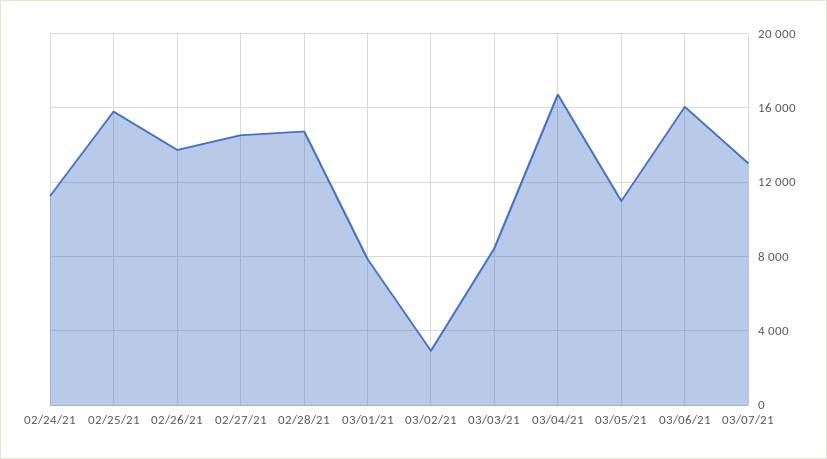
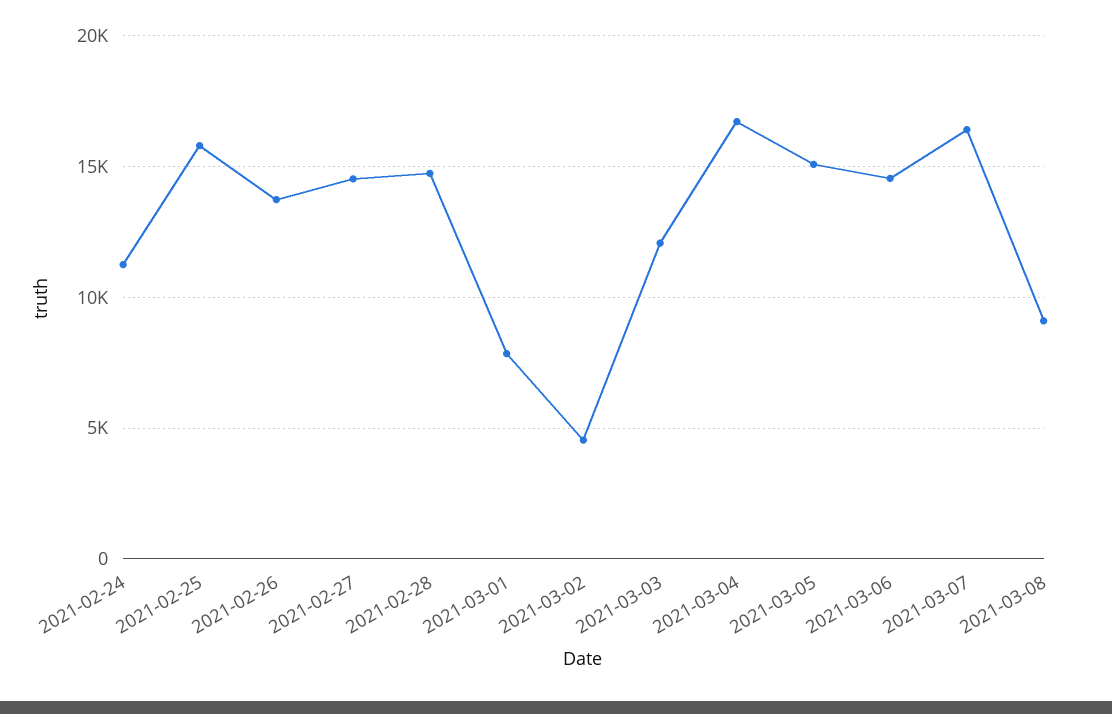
03/02/21: 3000 -> 4500
03/03/21: 8500 -> 12000
03/05/21: 11000 -> 15000
03/06/21: 16000 -> 14500
03/07/21: 13000 -> 16500
2021-03-08: none -> 9000

